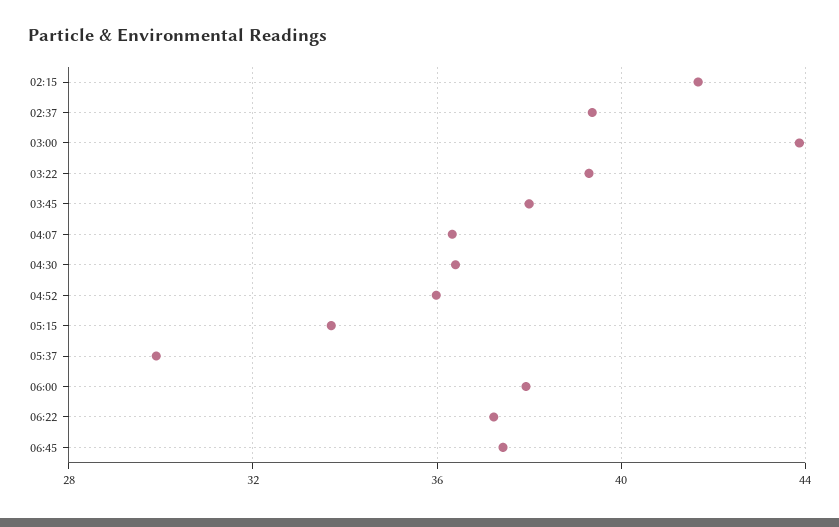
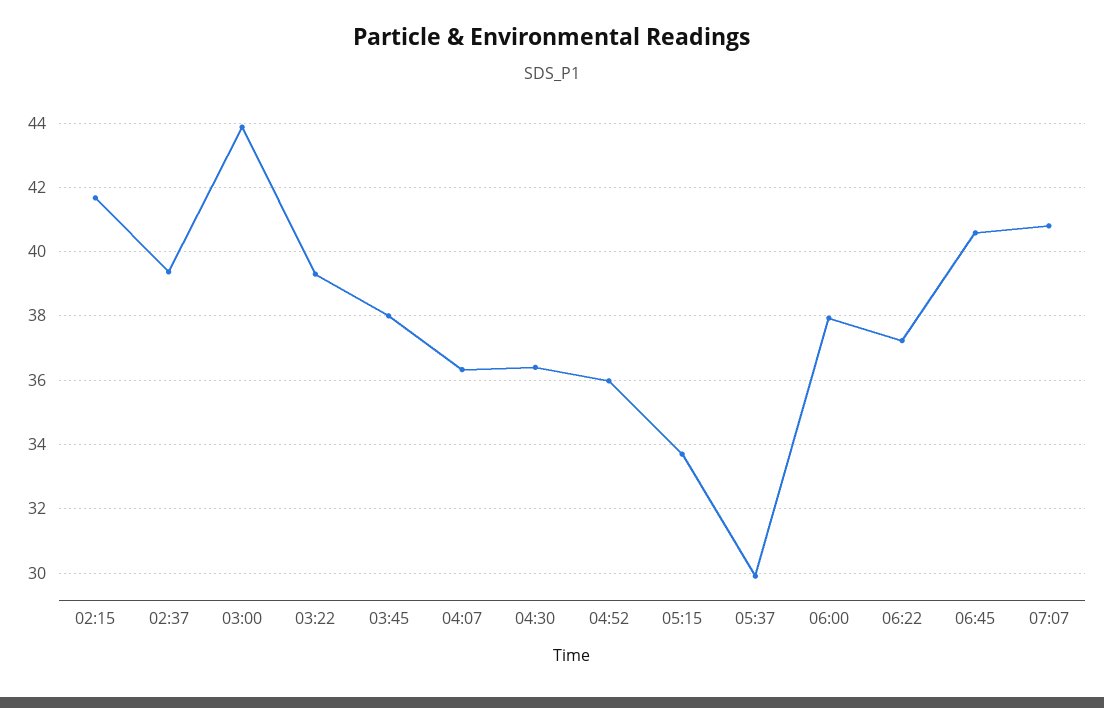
06:45: 37.5 -> 40.6
07:07: none -> 40.8

